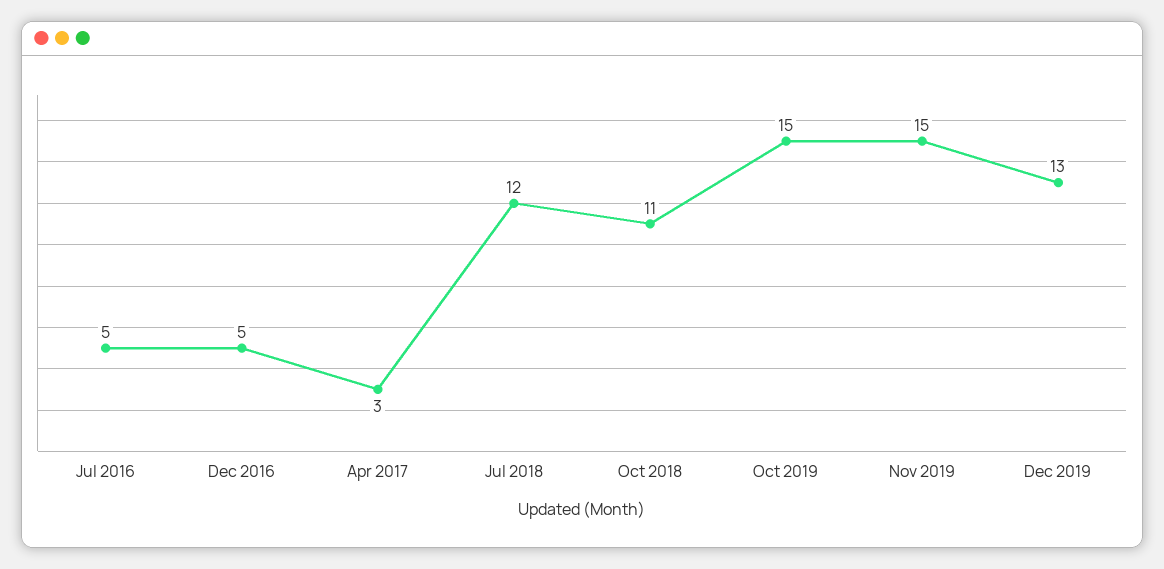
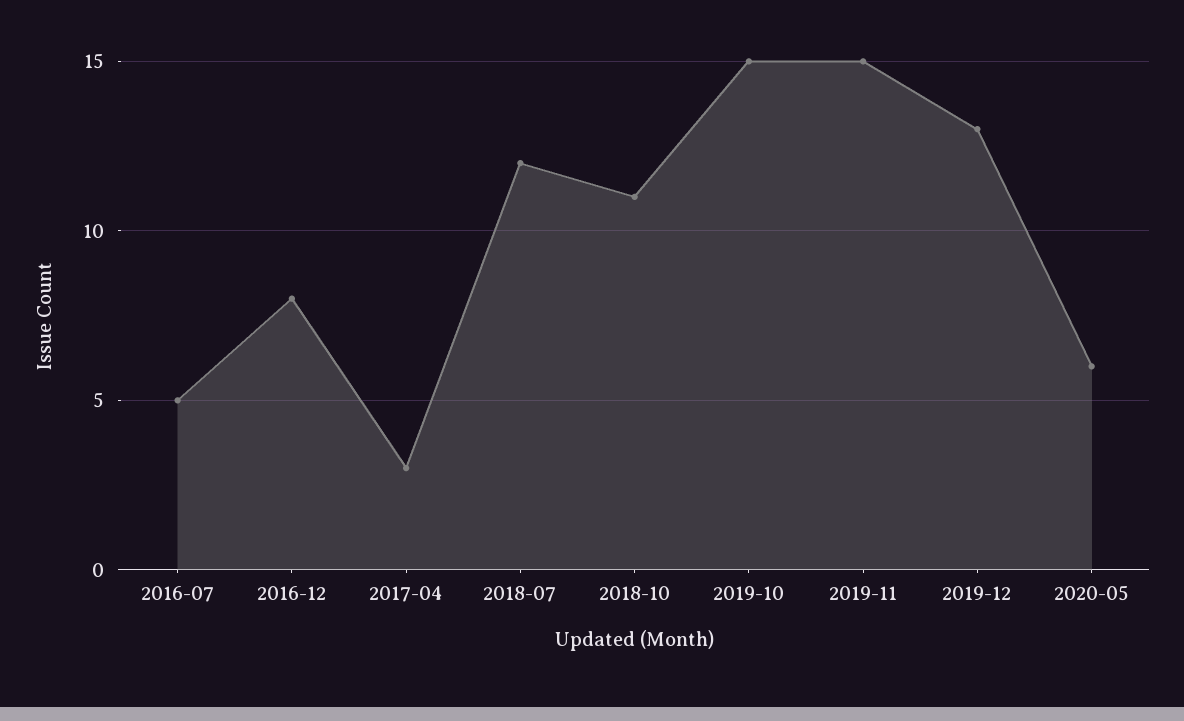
Dec 2016: 5 -> 8
2020-05: none -> 6

